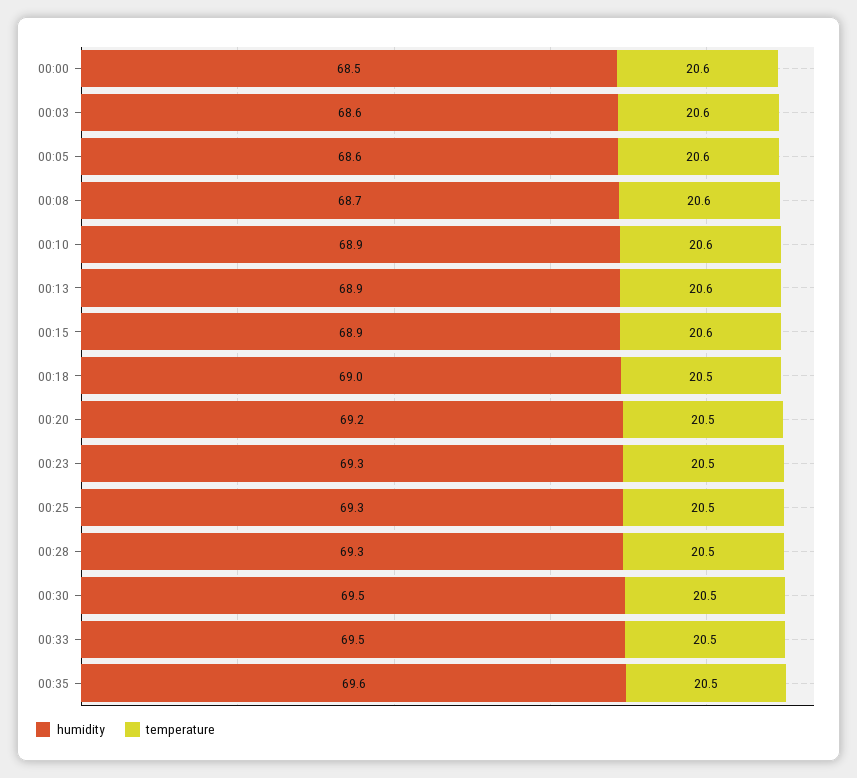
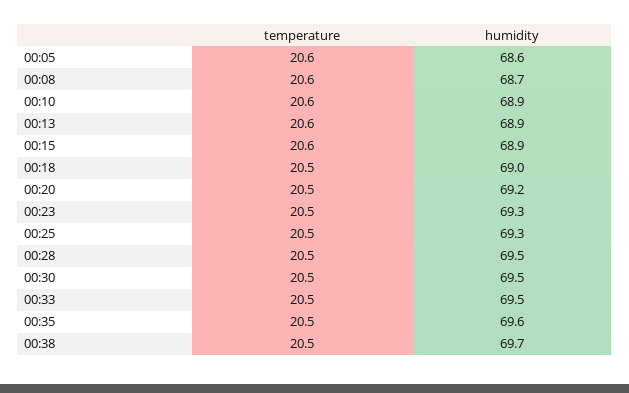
humidity, 00:00: 68.5 -> none
temperature, 00:00: 20.6 -> none
humidity, 00:03: 68.6 -> none
temperature, 00:03: 20.6 -> none
humidity, 00:28: 69.3 -> 69.5
temperature, 00:38: none -> 20.5
humidity, 00:38: none -> 69.7

